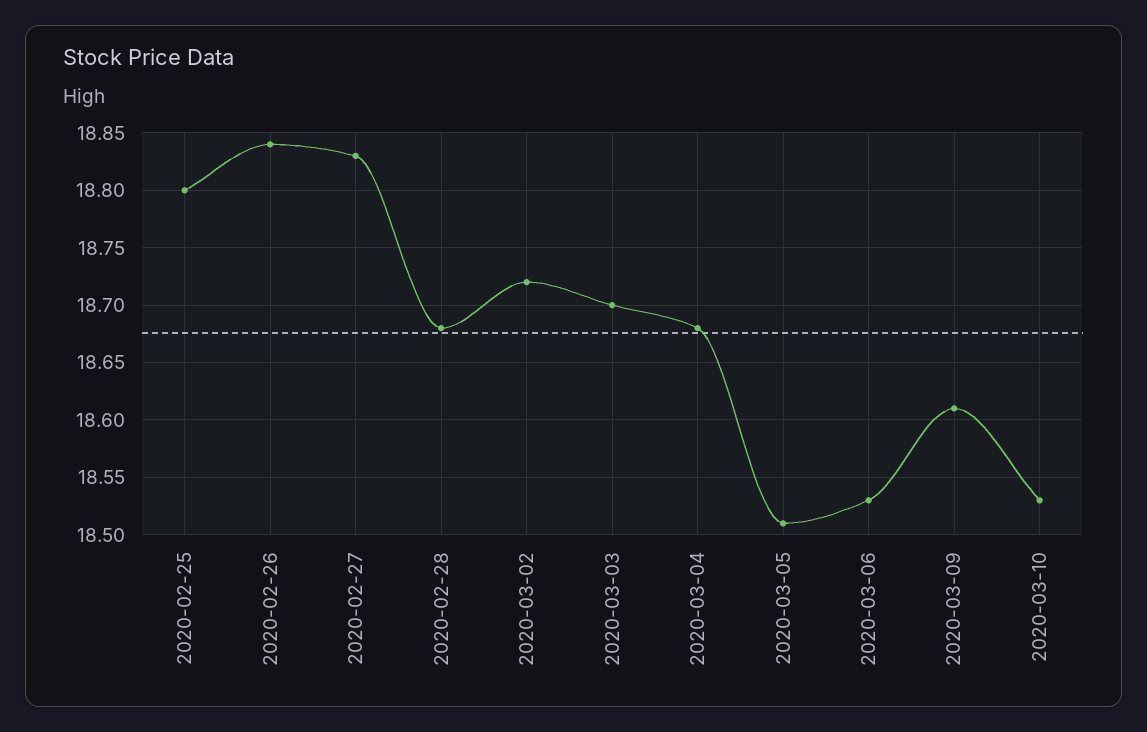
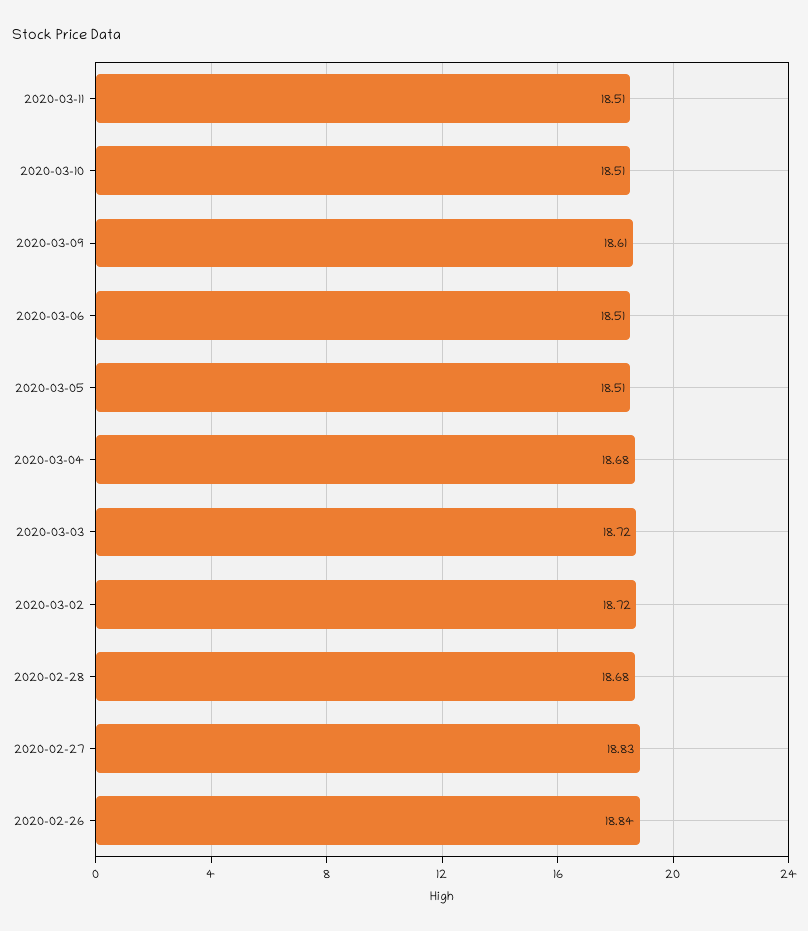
2020-02-25: 18.8 -> none
2020-03-03: 18.7 -> 18.72
2020-03-06: 18.53 -> 18.51
2020-03-10: 18.53 -> 18.51
2020-03-11: none -> 18.51

